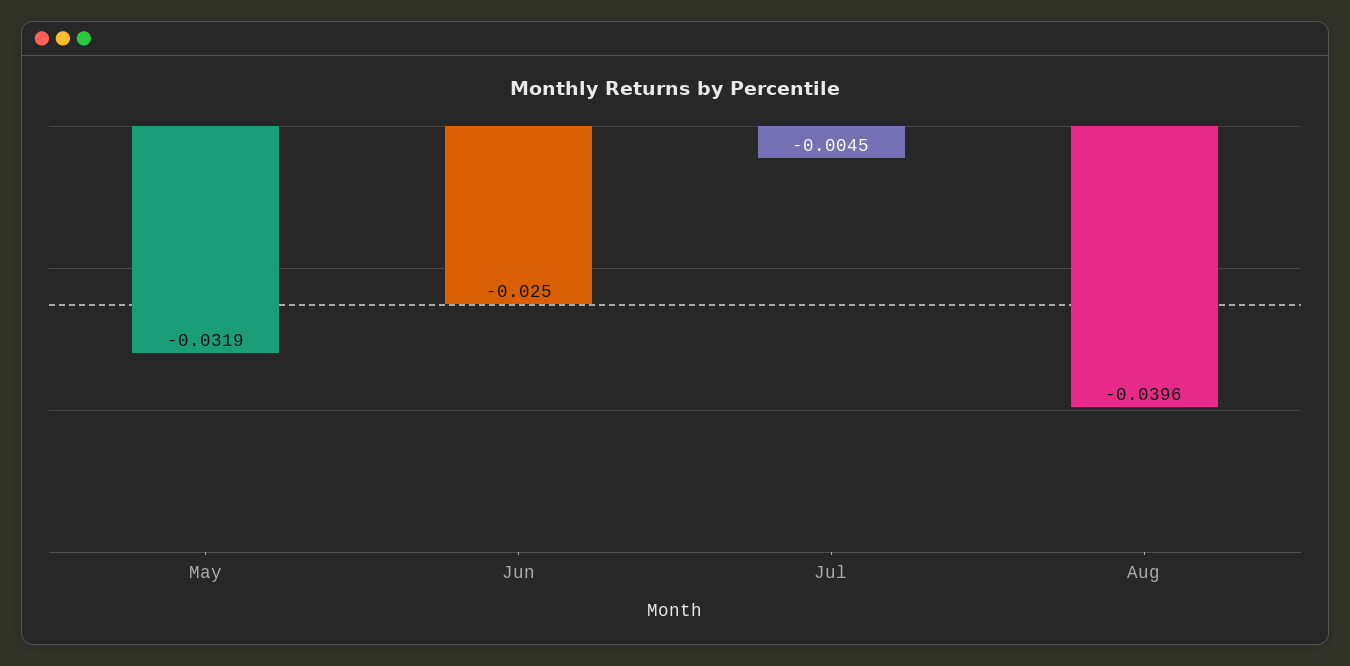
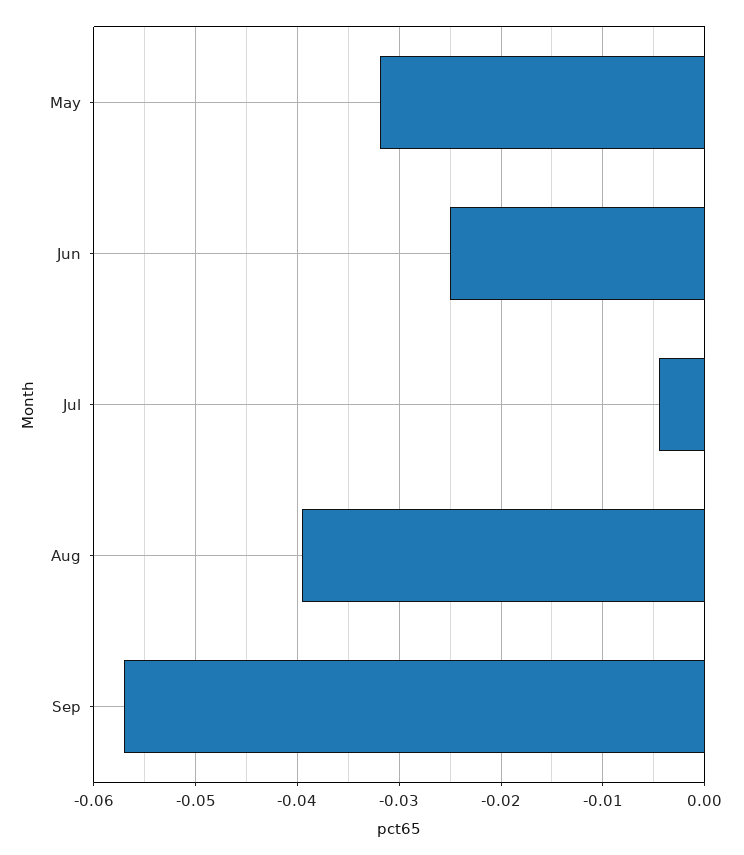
Sep: none -> -0.057

